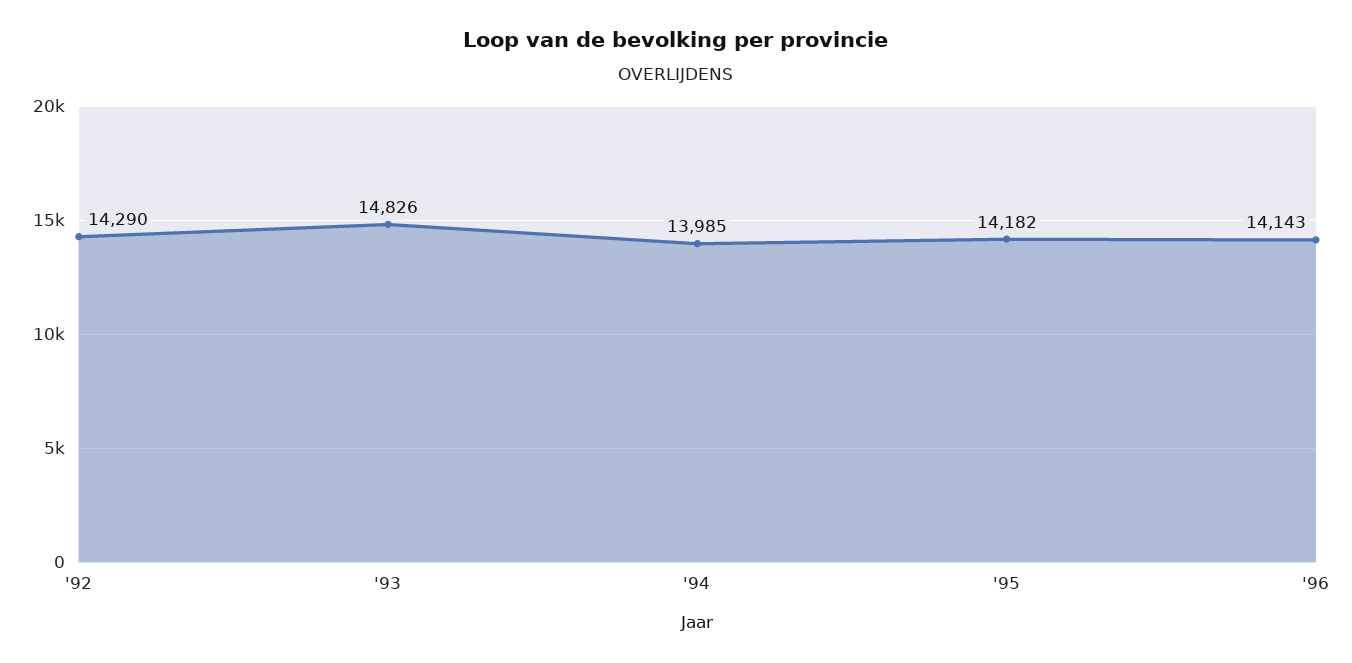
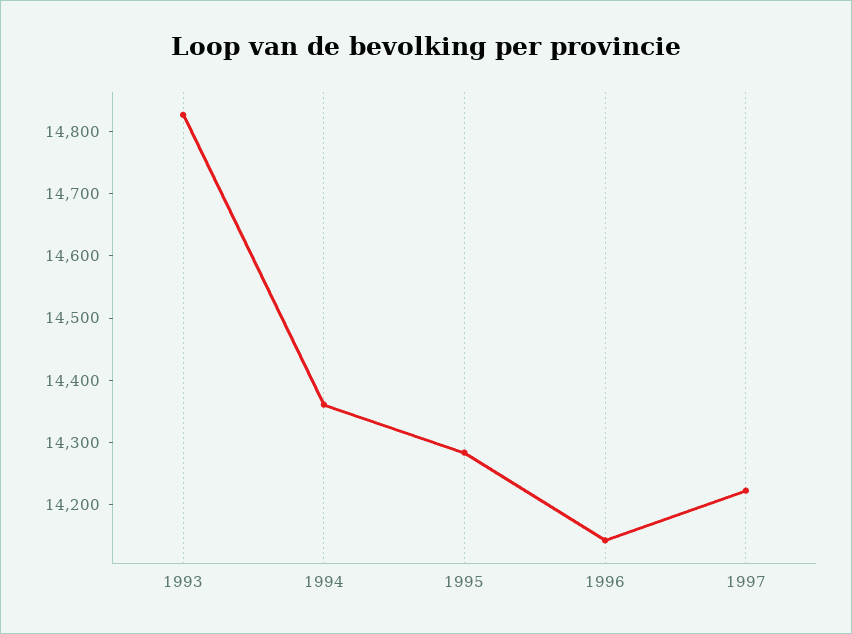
'92: 14290 -> none
'94: 13985 -> 14360
'95: 14182 -> 14280
1997: none -> 14220

